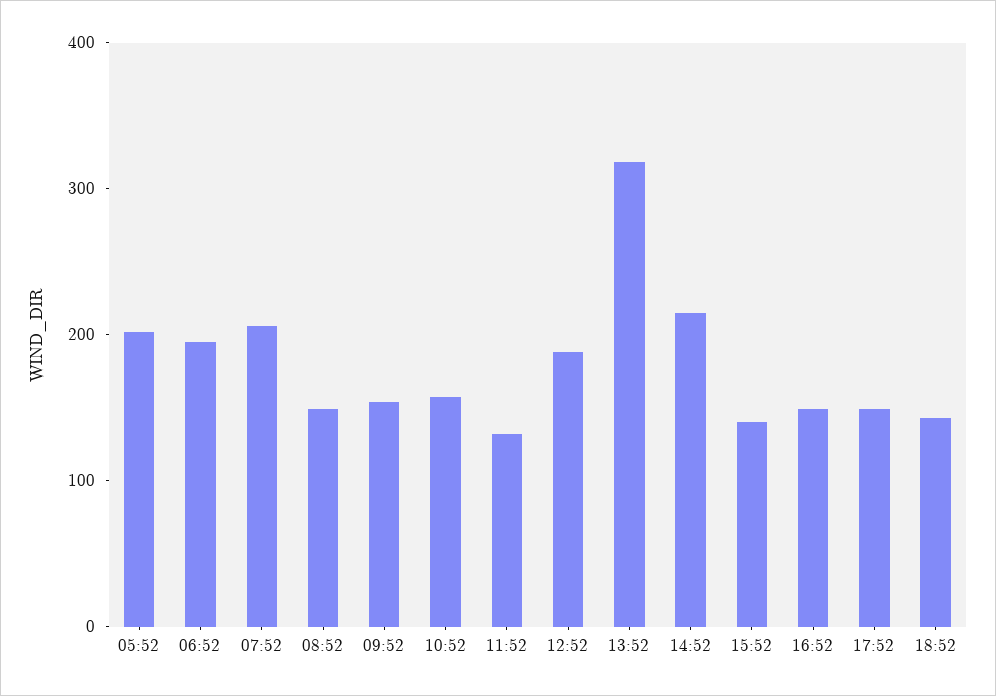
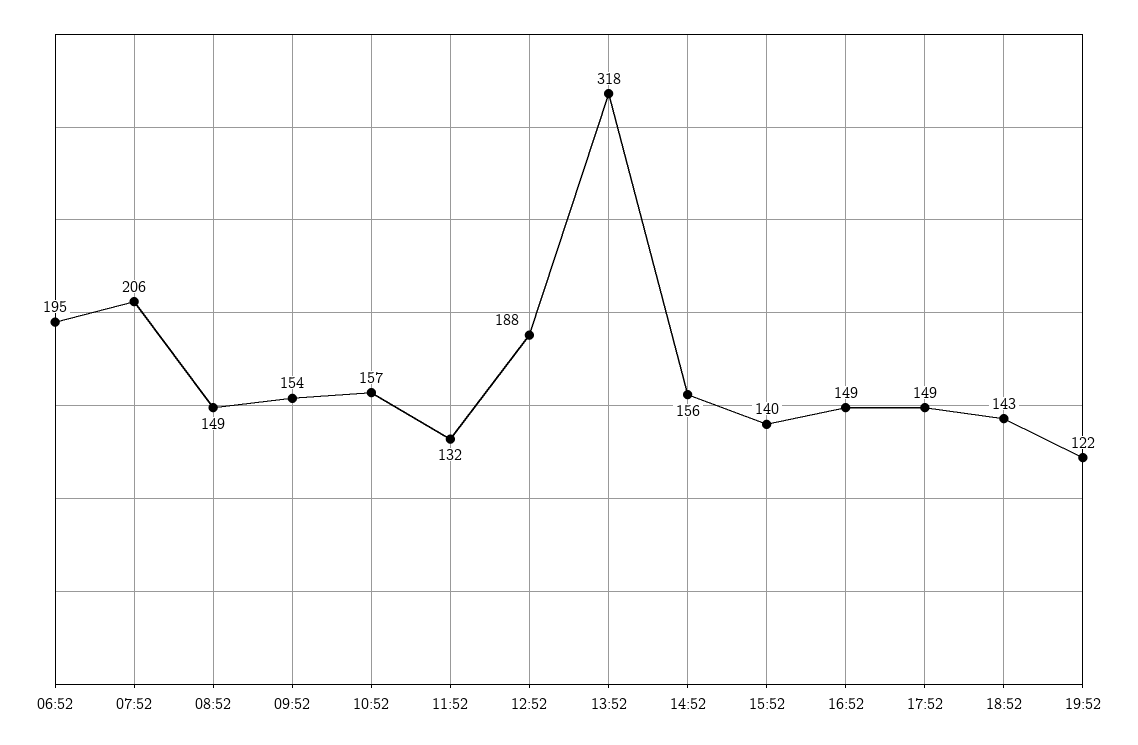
05:52: 200 -> none
14:52: 220 -> 156
19:52: none -> 122

